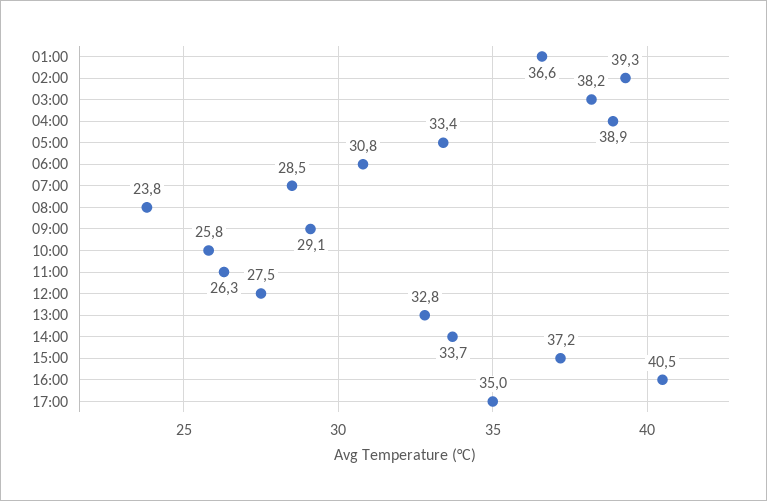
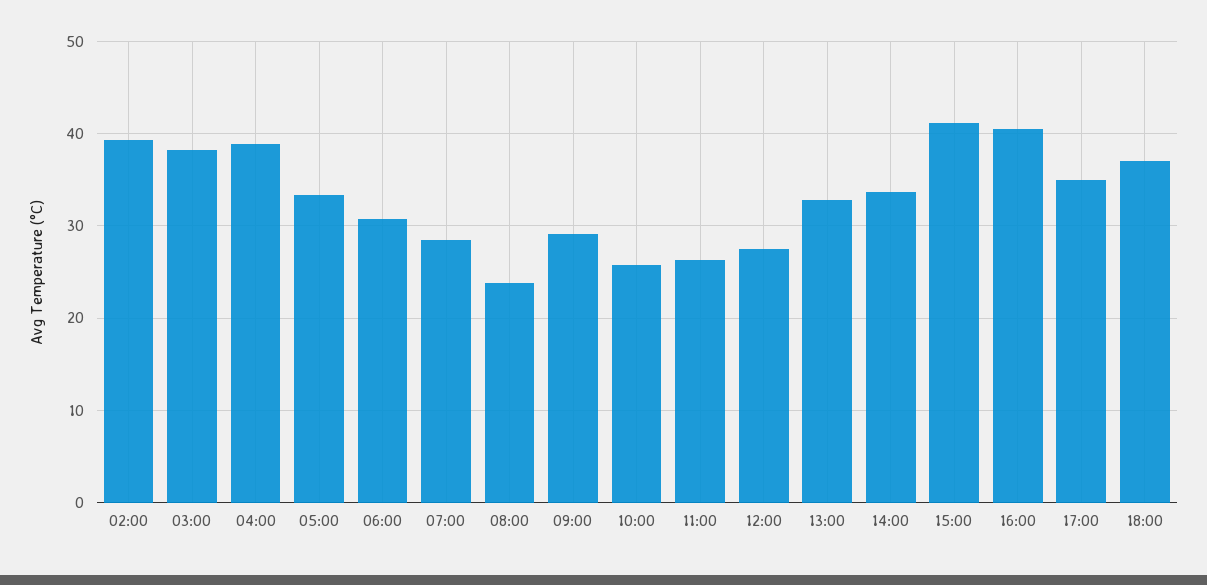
01:00: 36.6 -> none
15:00: 37.2 -> 41
18:00: none -> 37

